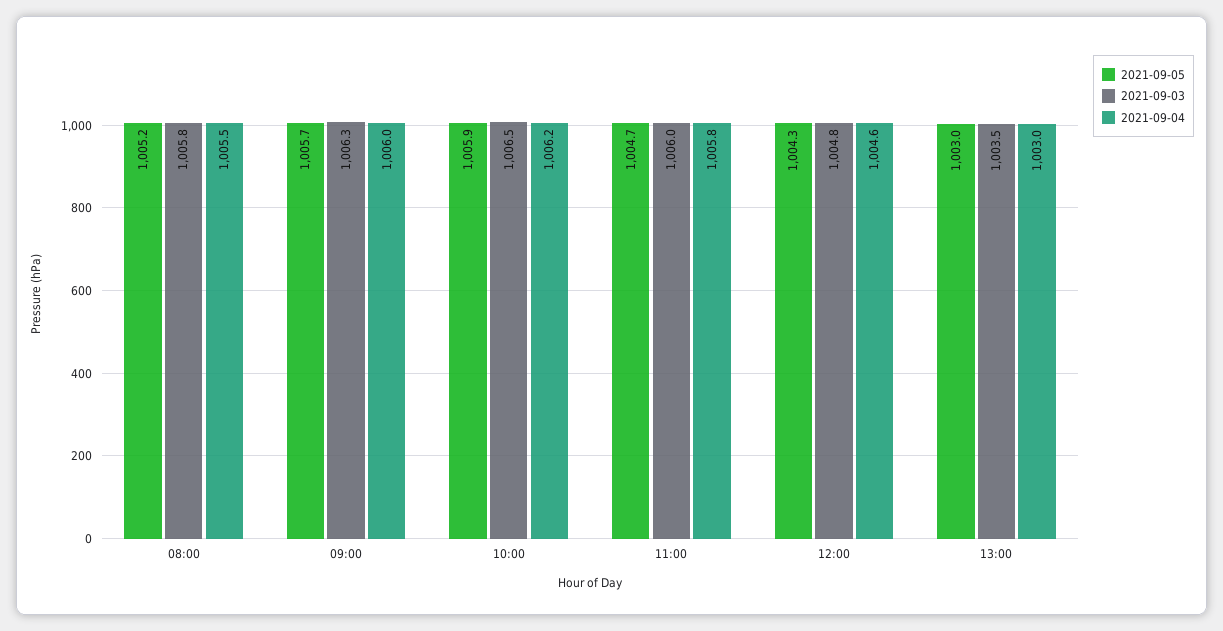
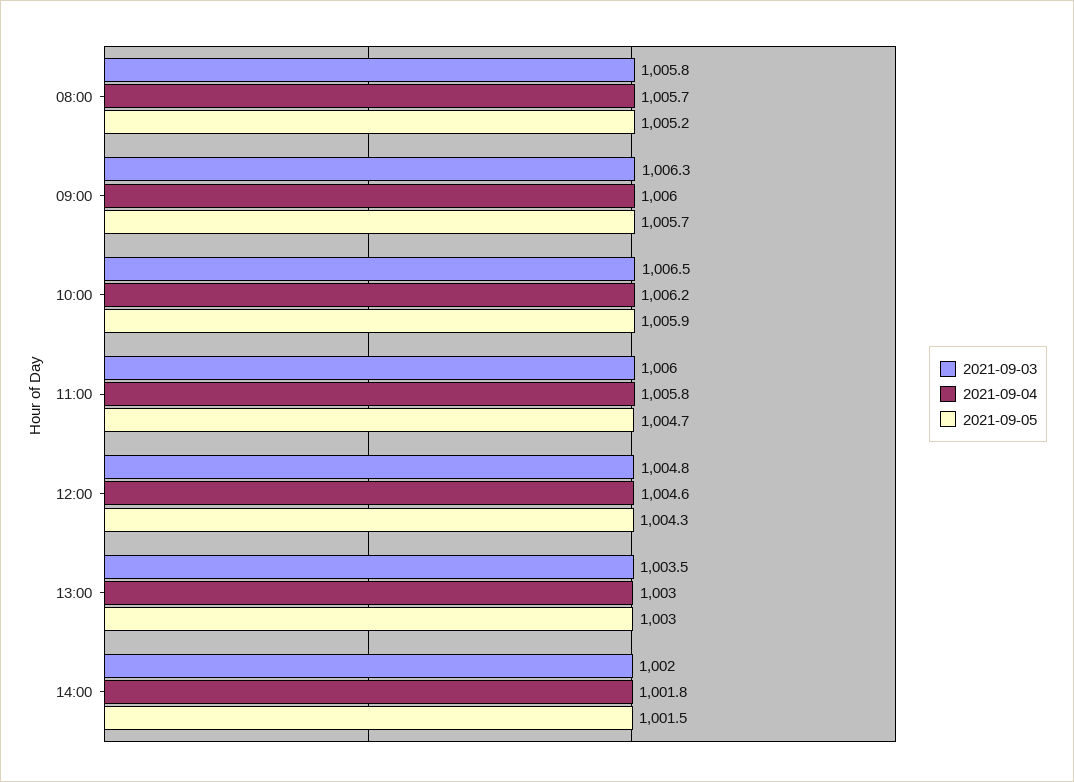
2021-09-04, 08:00: 1005.5 -> 1005.7
2021-09-03, 14:00: none -> 1002
2021-09-04, 14:00: none -> 1001.8
2021-09-05, 14:00: none -> 1001.5

